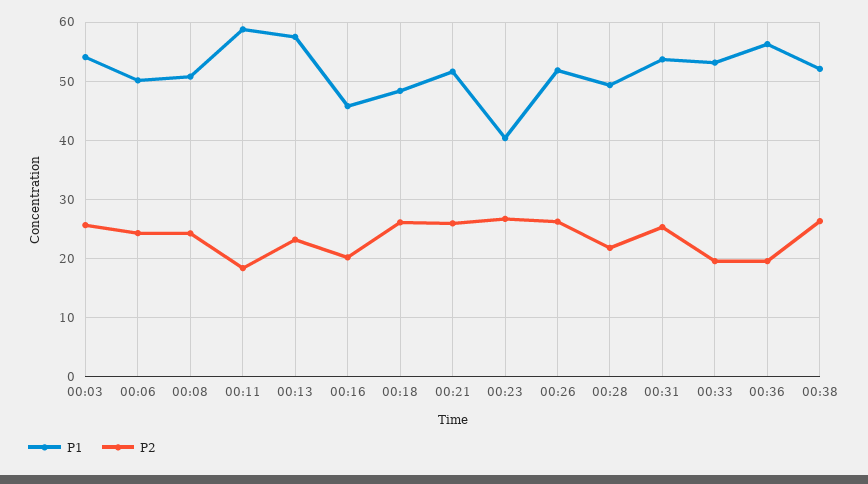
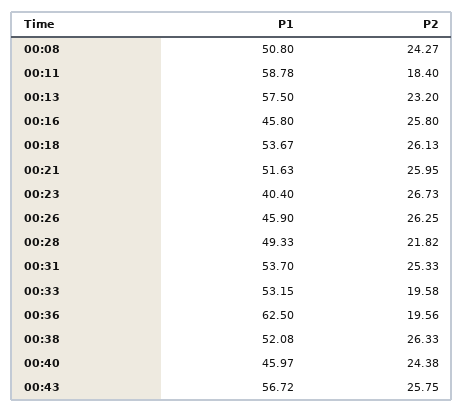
P1, 00:03: 54 -> none
P2, 00:03: 26 -> none
P1, 00:06: 50 -> none
P2, 00:06: 24 -> none
P2, 00:16: 20 -> 25.8
P1, 00:18: 48 -> 53.67
P1, 00:26: 52 -> 45.9
P1, 00:36: 56 -> 62.5
P1, 00:40: none -> 45.97
P2, 00:40: none -> 24.38
P1, 00:43: none -> 56.72
P2, 00:43: none -> 25.75

